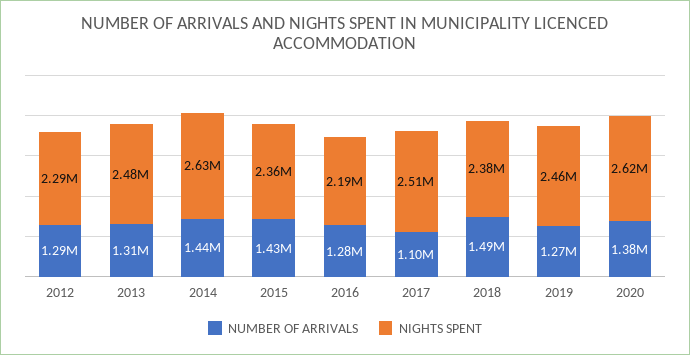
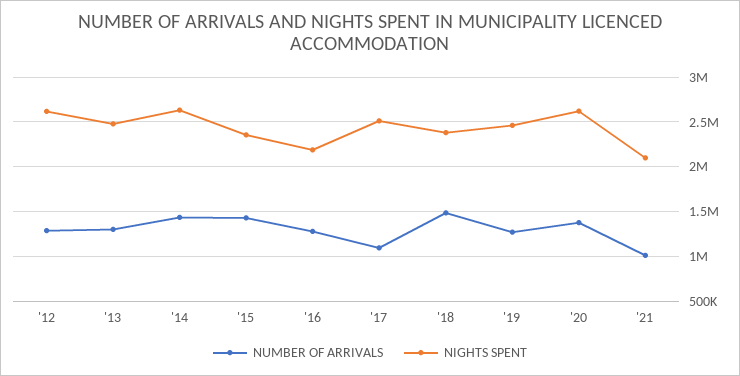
NIGHTS SPENT, 2012: 2290000 -> 2600000
NUMBER OF ARRIVALS, '21: none -> 1000000
NIGHTS SPENT, '21: none -> 2100000

